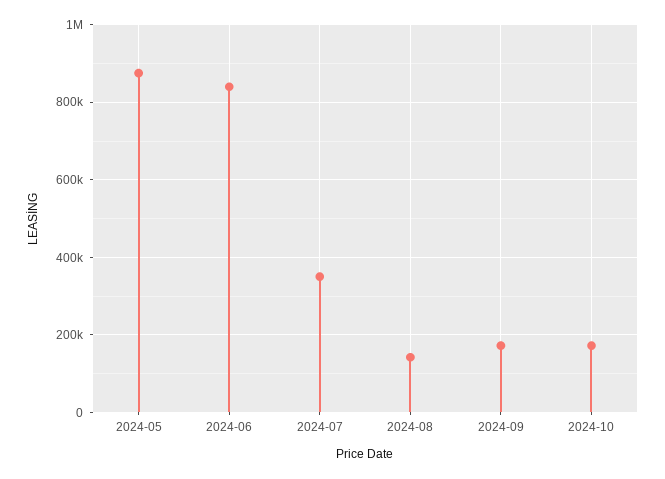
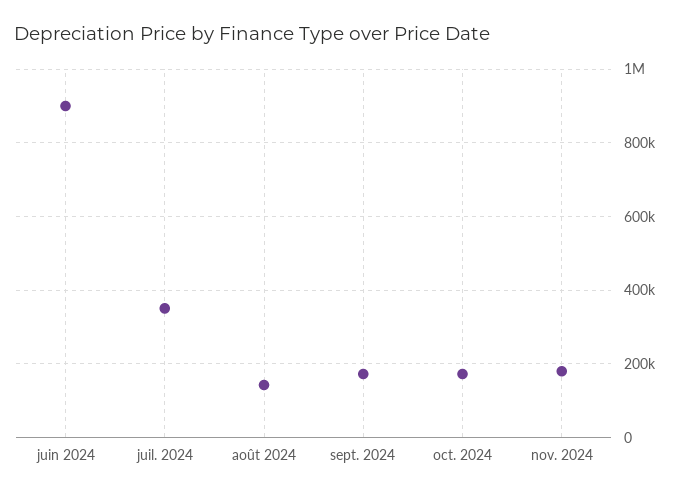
2024-05: 880000 -> none
2024-06: 840000 -> 900000
nov. 2024: none -> 180000

